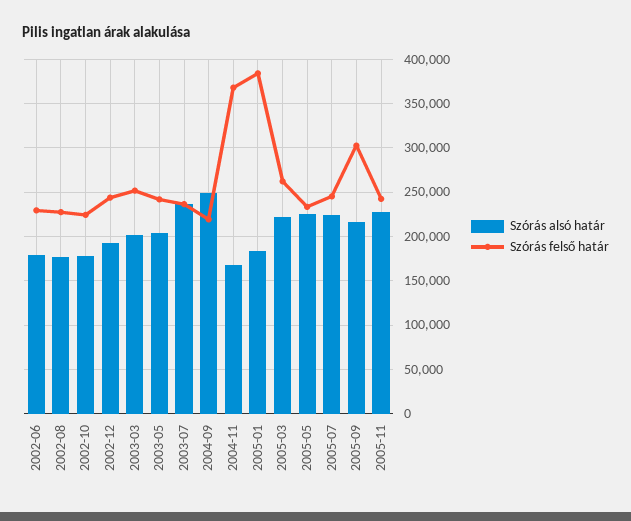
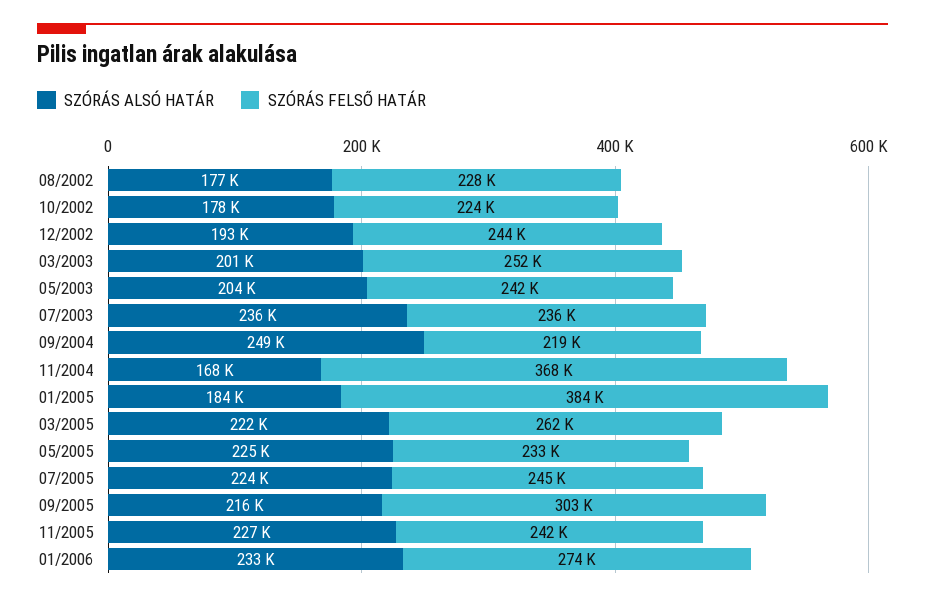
Szórás alsó határ, 2002-06: 180000 -> none
Szórás felső határ, 2002-06: 230000 -> none
Szórás alsó határ, 01/2006: none -> 233000
Szórás felső határ, 01/2006: none -> 274000

